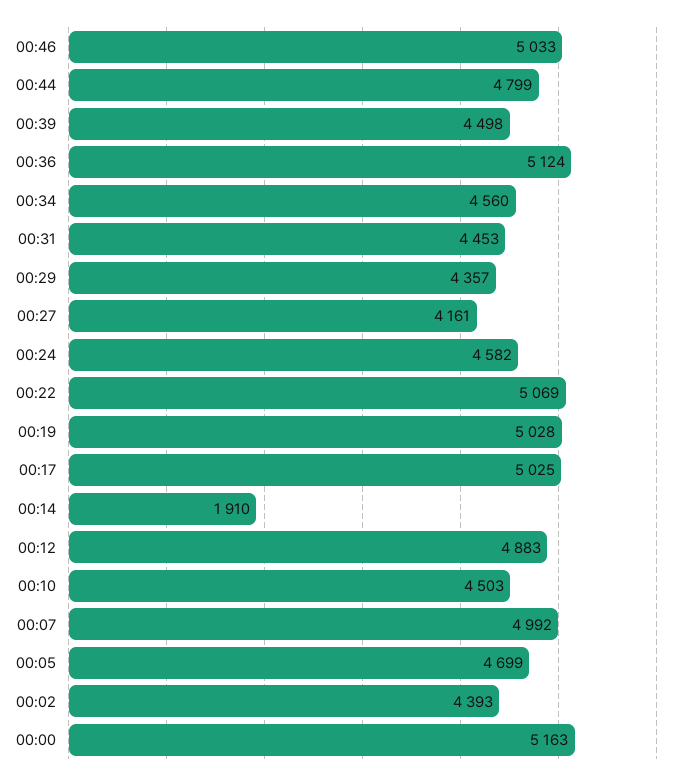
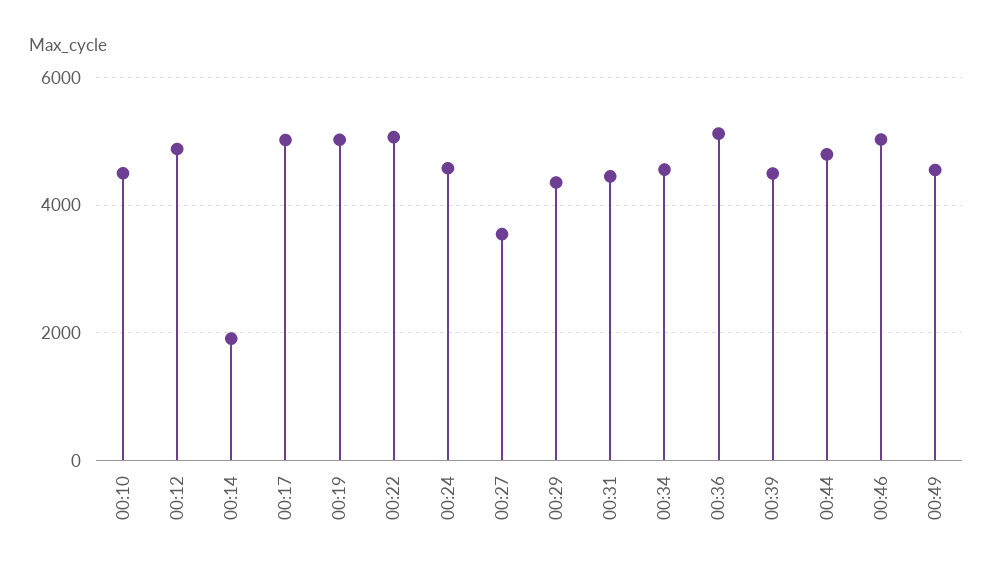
00:27: 4161 -> 3600
00:07: 4992 -> none
00:05: 4699 -> none
00:02: 4393 -> none
00:00: 5163 -> none
00:49: none -> 4600

